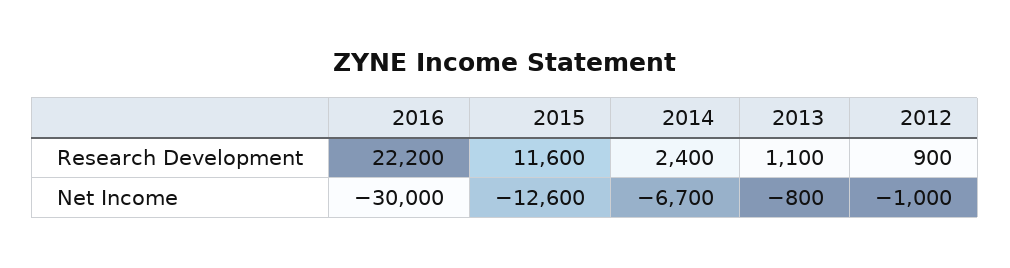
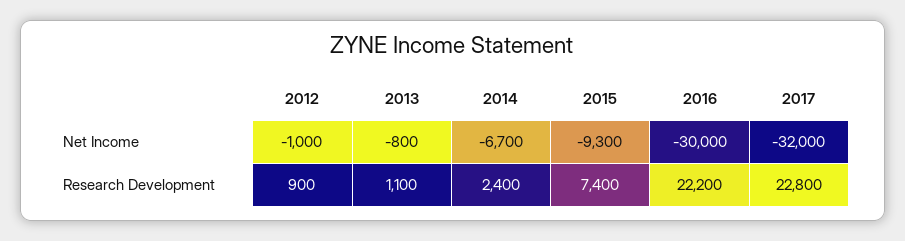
2015, Research Development: 11600 -> 7400
2015, Net Income: -12600 -> -9300
2017, Net Income: none -> -32000
2017, Research Development: none -> 22800

